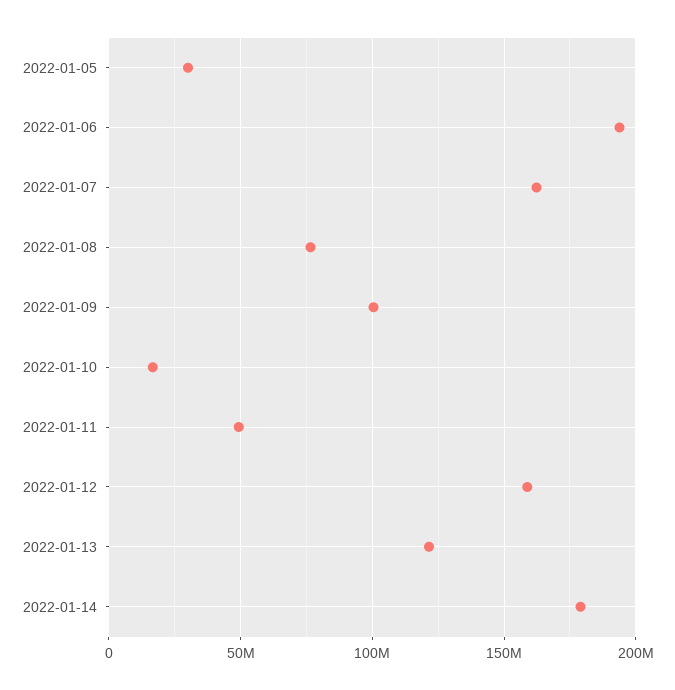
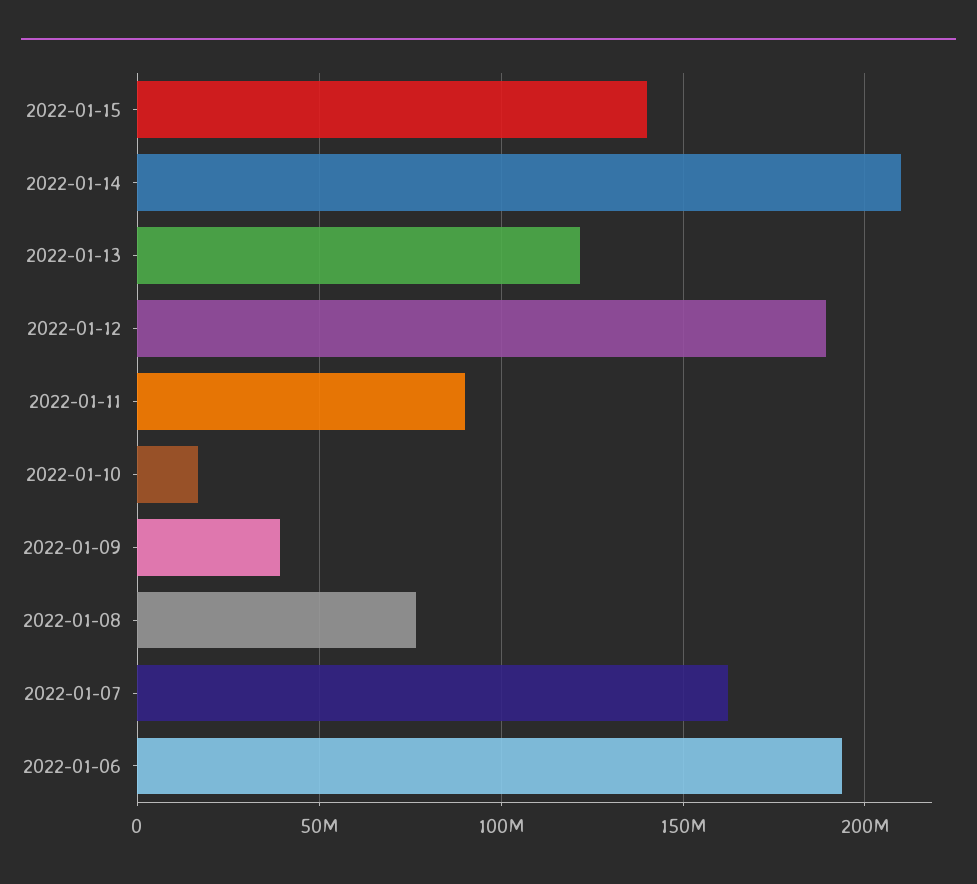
2022-01-05: 30000000 -> none
2022-01-09: 100000000 -> 40000000
2022-01-11: 50000000 -> 90000000
2022-01-12: 160000000 -> 190000000
2022-01-14: 180000000 -> 210000000
2022-01-15: none -> 140000000

